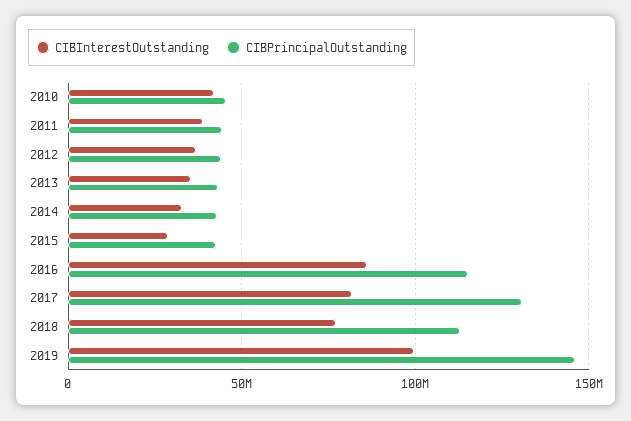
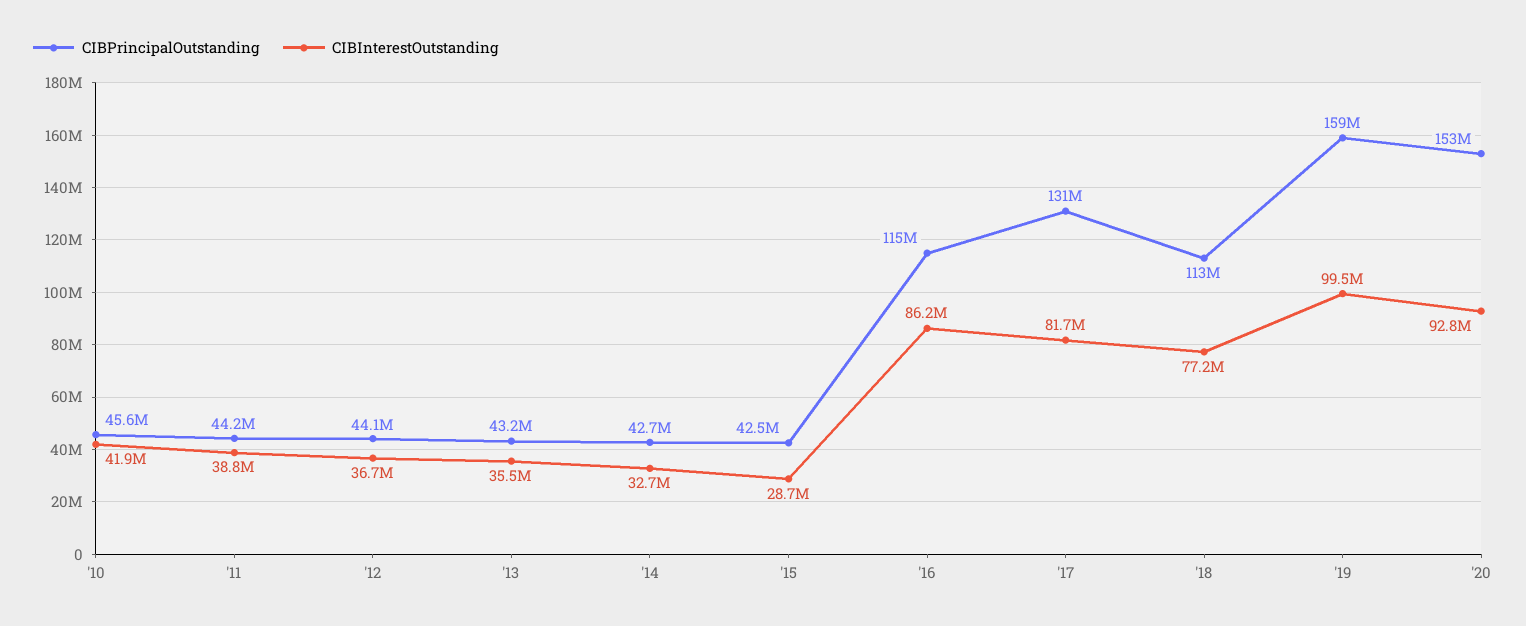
CIBPrincipalOutstanding, 2019: 145000000 -> 159000000
CIBPrincipalOutstanding, '20: none -> 153000000
CIBInterestOutstanding, '20: none -> 92800000

